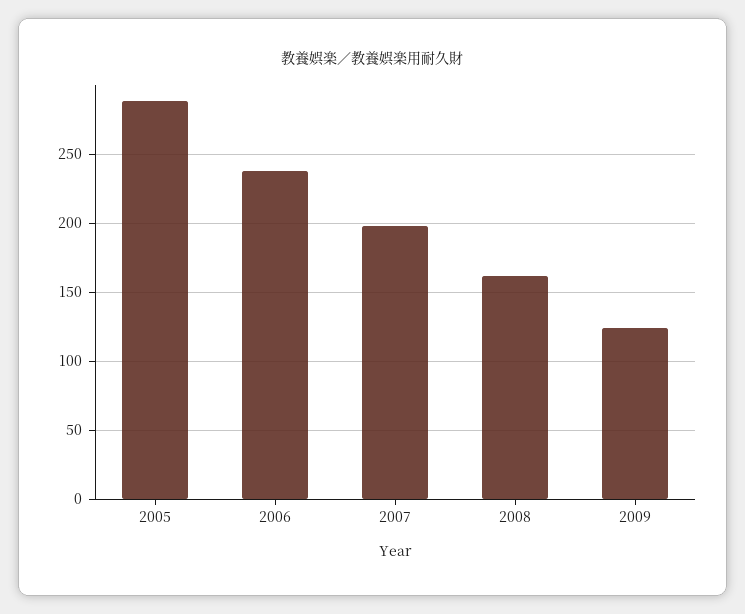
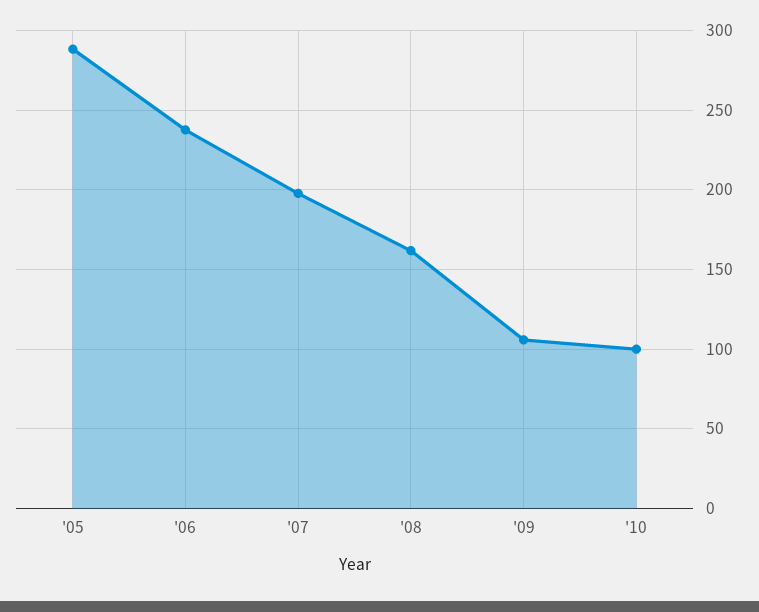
2009: 125 -> 105
'10: none -> 100

